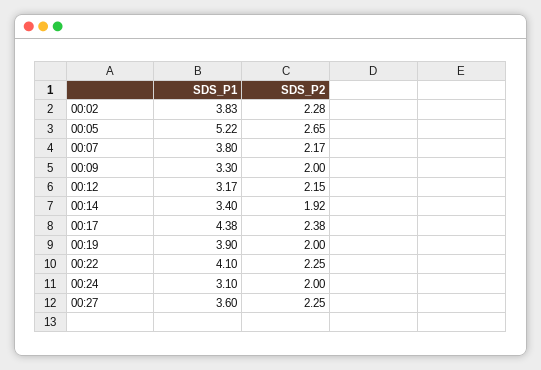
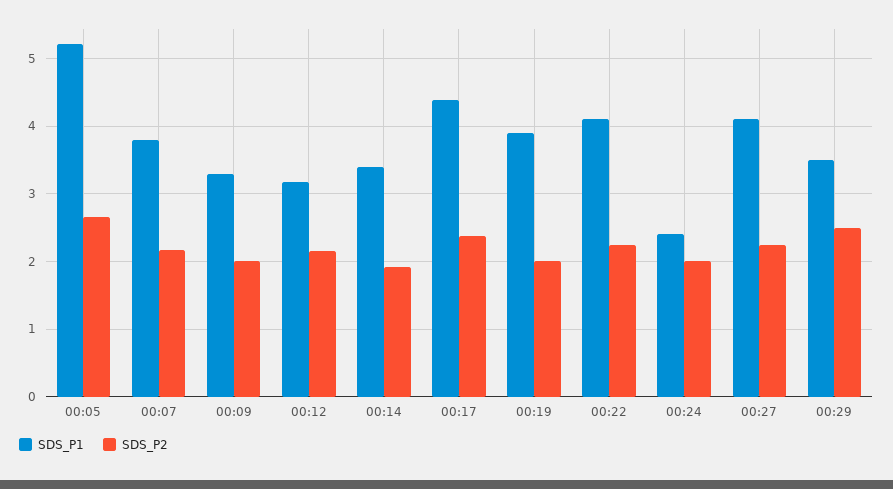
SDS_P1, 00:02: 3.83 -> none
SDS_P2, 00:02: 2.28 -> none
SDS_P1, 00:24: 3.1 -> 2.4
SDS_P1, 00:27: 3.6 -> 4.1
SDS_P1, 00:29: none -> 3.5
SDS_P2, 00:29: none -> 2.5

